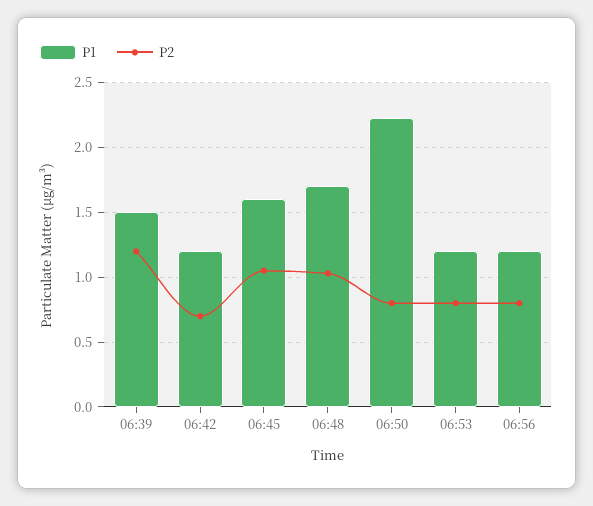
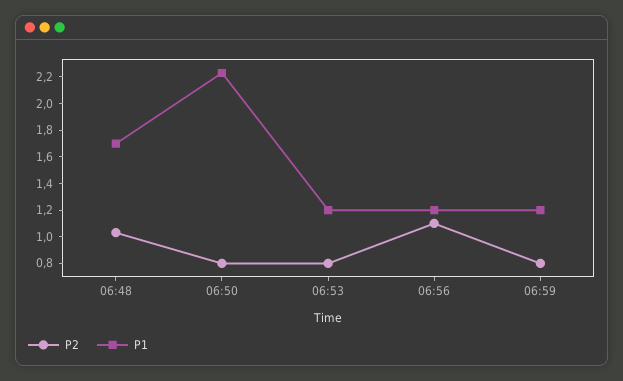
P1, 06:39: 1.5 -> none
P2, 06:39: 1.2 -> none
P1, 06:42: 1.2 -> none
P2, 06:42: 0.7 -> none
P1, 06:45: 1.6 -> none
P2, 06:45: 1.05 -> none
P2, 06:56: 0.8 -> 1.1
P2, 06:59: none -> 0.8
P1, 06:59: none -> 1.2

